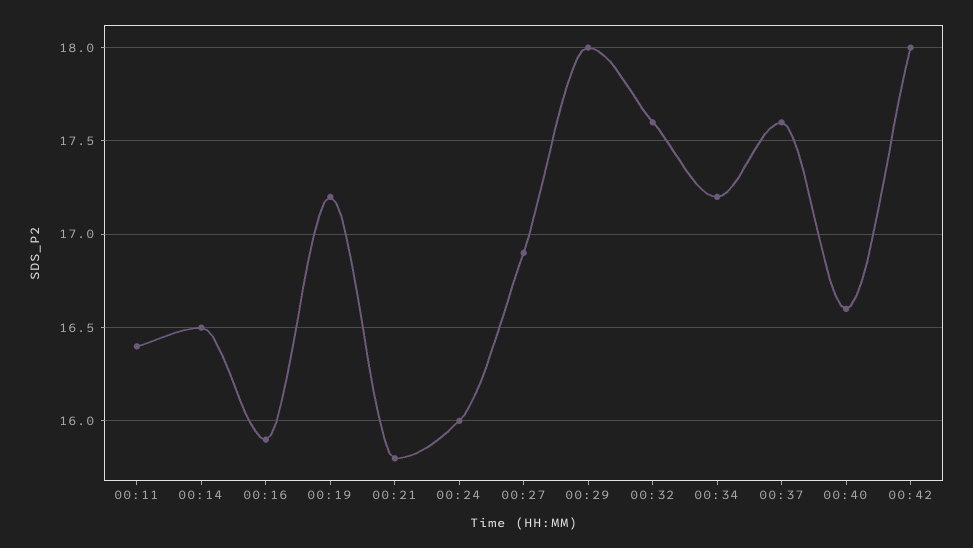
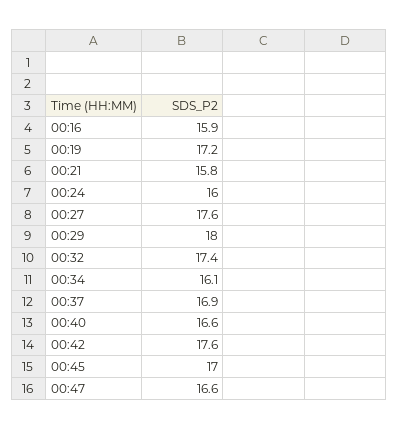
00:11: 16.4 -> none
00:14: 16.5 -> none
00:27: 16.9 -> 17.6
00:32: 17.6 -> 17.4
00:34: 17.2 -> 16.1
00:37: 17.6 -> 16.9
00:42: 18 -> 17.6
00:45: none -> 17
00:47: none -> 16.6

